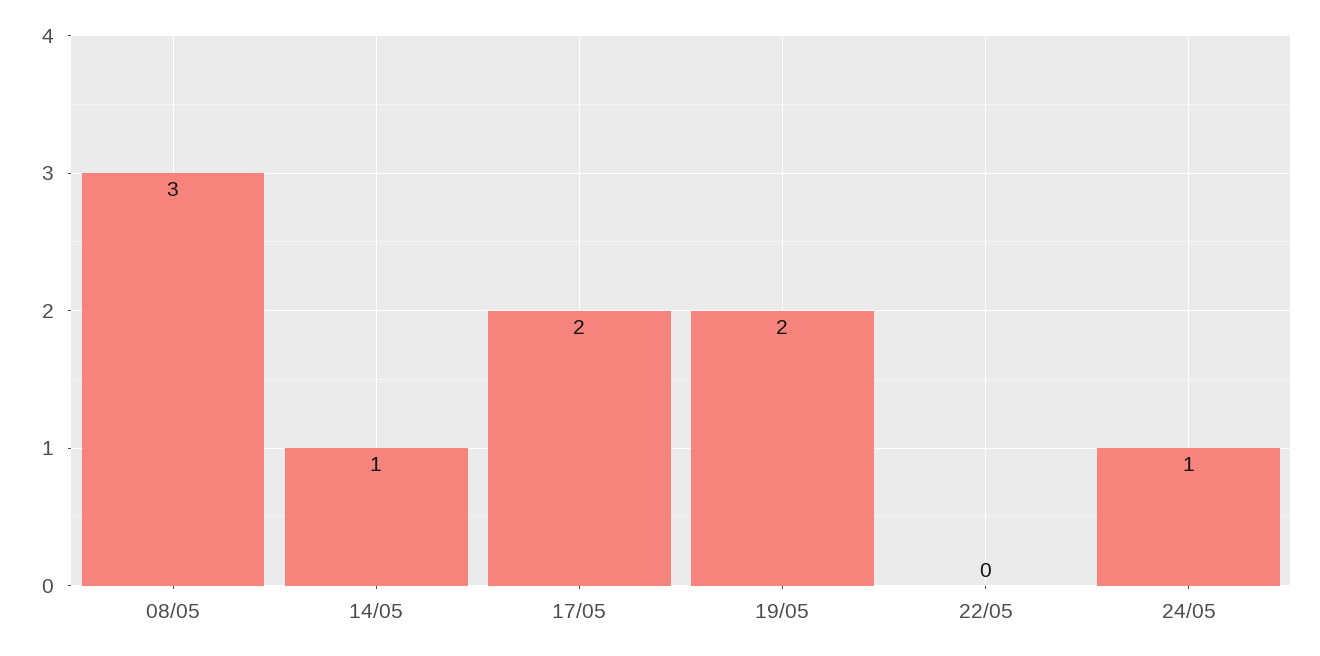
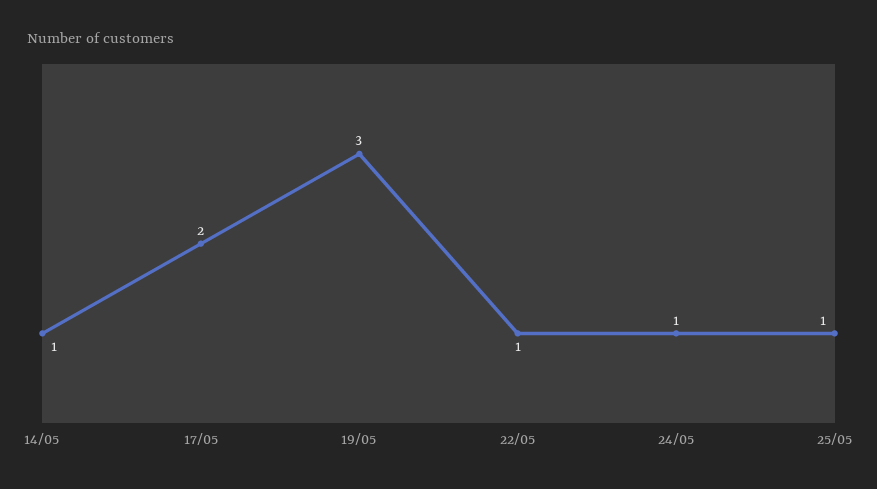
08/05: 3 -> none
19/05: 2 -> 3
22/05: 0 -> 1
25/05: none -> 1

